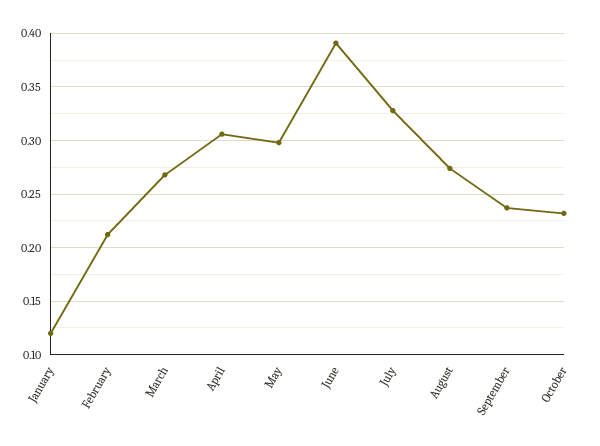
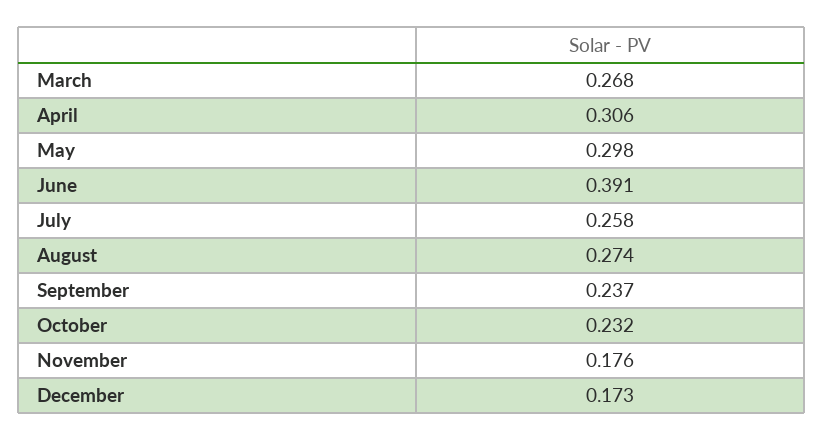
January: 0.12 -> none
February: 0.21 -> none
July: 0.33 -> 0.258
November: none -> 0.176
December: none -> 0.173

